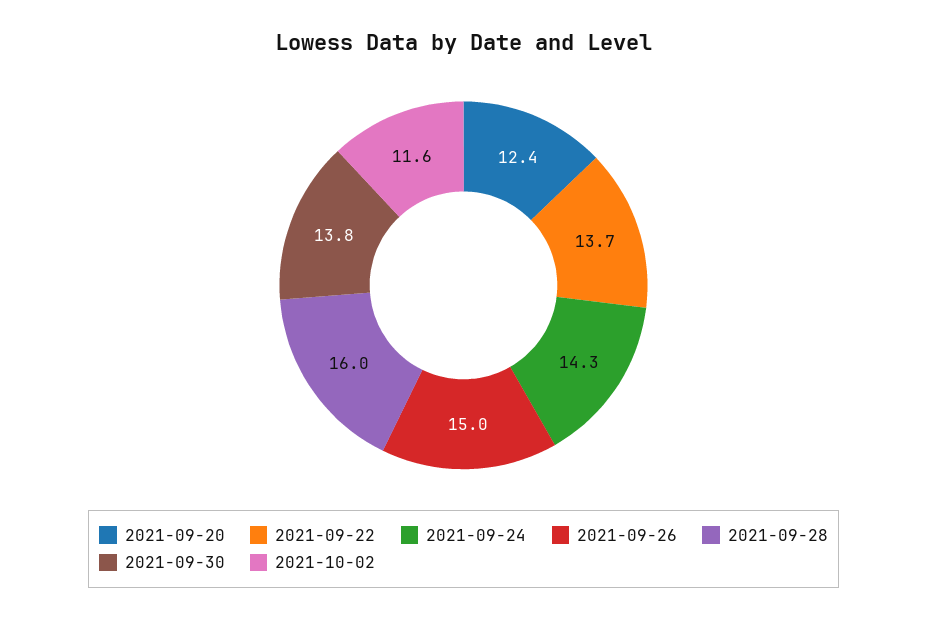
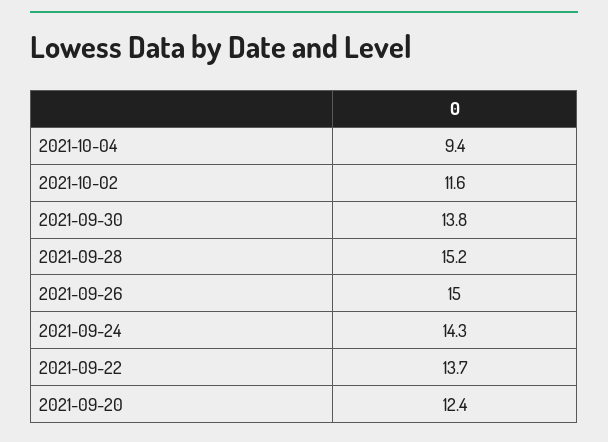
2021-09-28: 16 -> 15.2
2021-10-04: none -> 9.4

